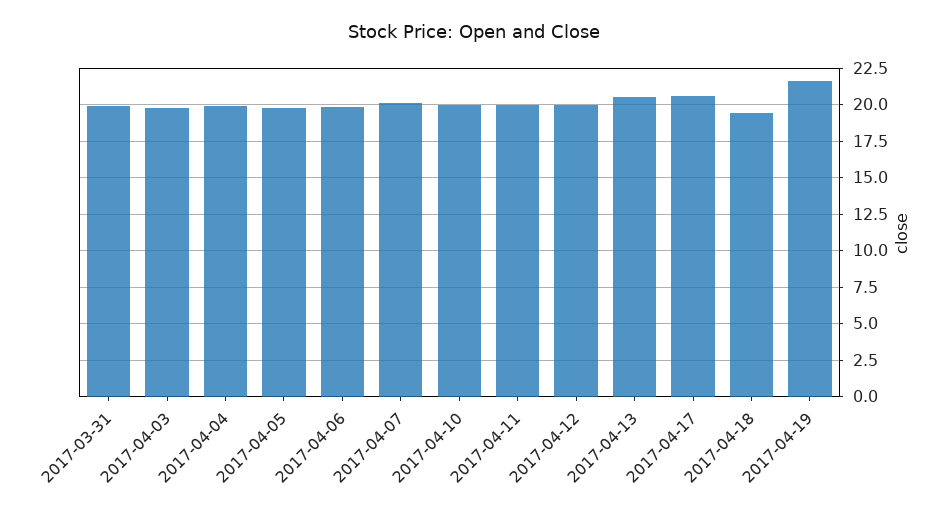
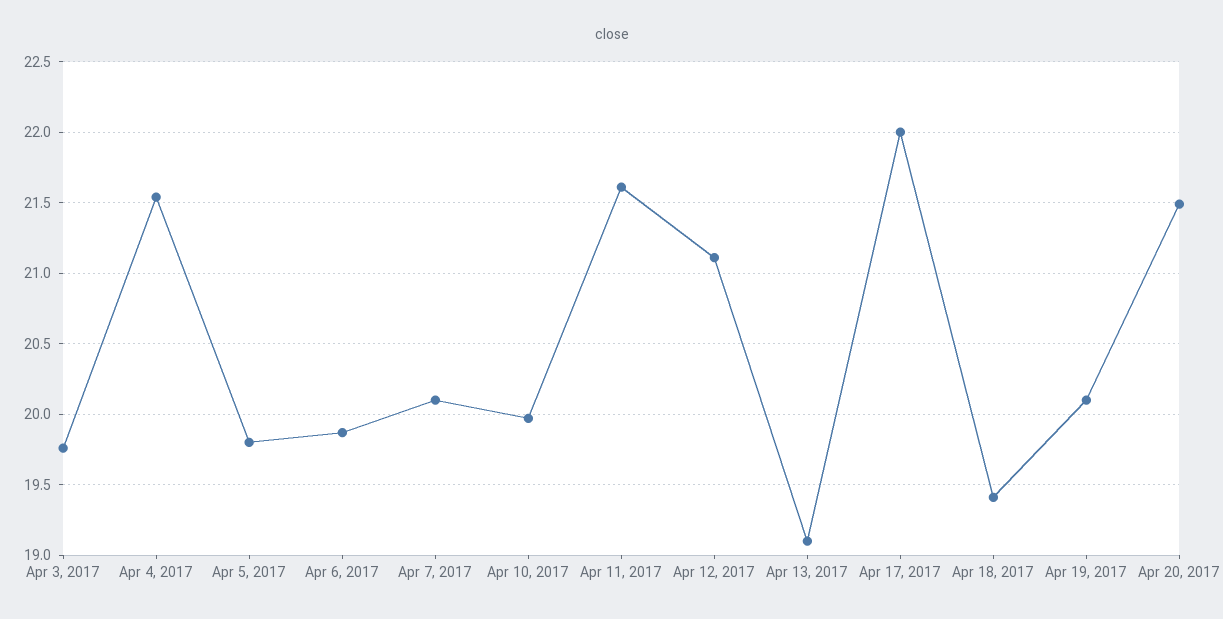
2017-03-31: 20 -> none
2017-04-04: 20 -> 21.55
2017-04-11: 20 -> 21.6
2017-04-12: 20 -> 21.1
2017-04-13: 20.5 -> 19.1
2017-04-17: 20.5 -> 22
2017-04-19: 21.5 -> 20.1
Apr 20, 2017: none -> 21.5

